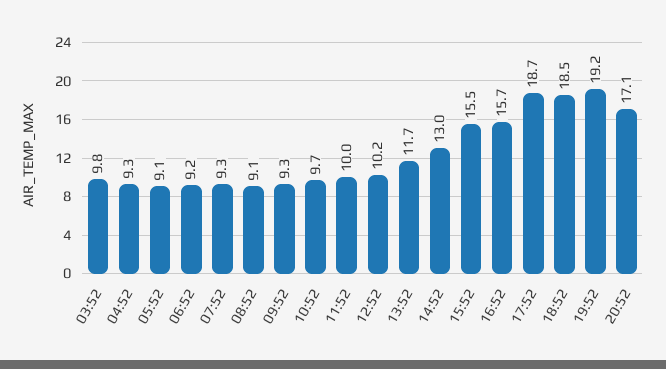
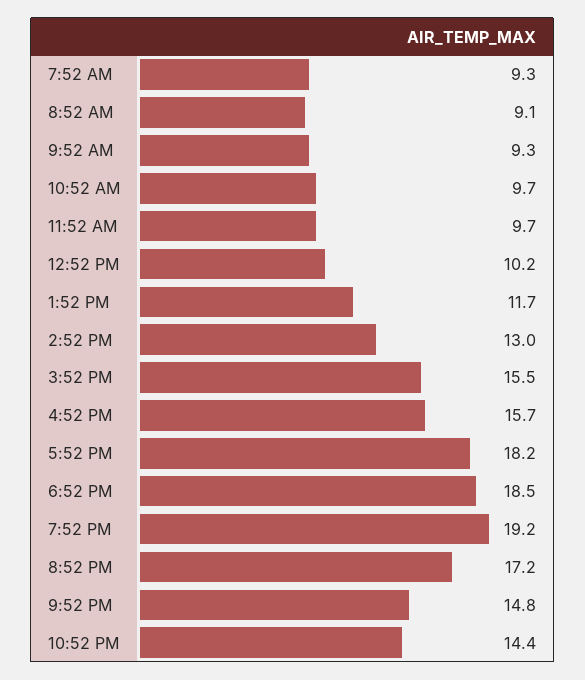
03:52: 9.8 -> none
04:52: 9.3 -> none
05:52: 9.1 -> none
06:52: 9.2 -> none
11:52: 10 -> 9.7
17:52: 18.7 -> 18.2
20:52: 17.1 -> 17.2
9:52 PM: none -> 14.8
10:52 PM: none -> 14.4

